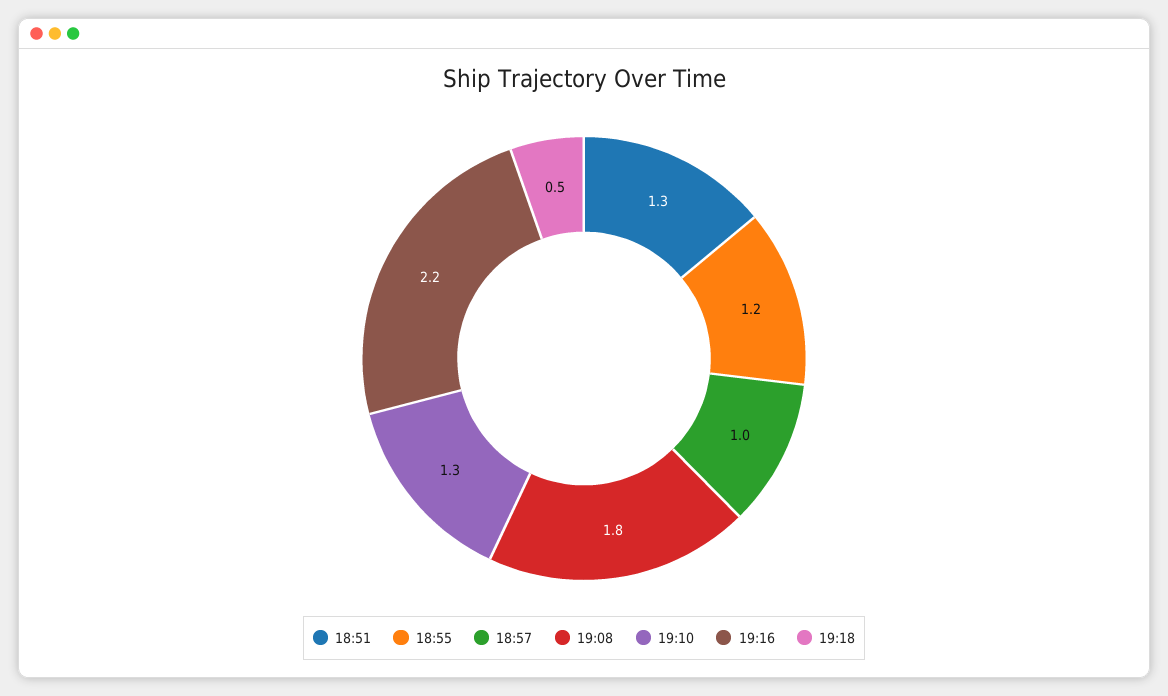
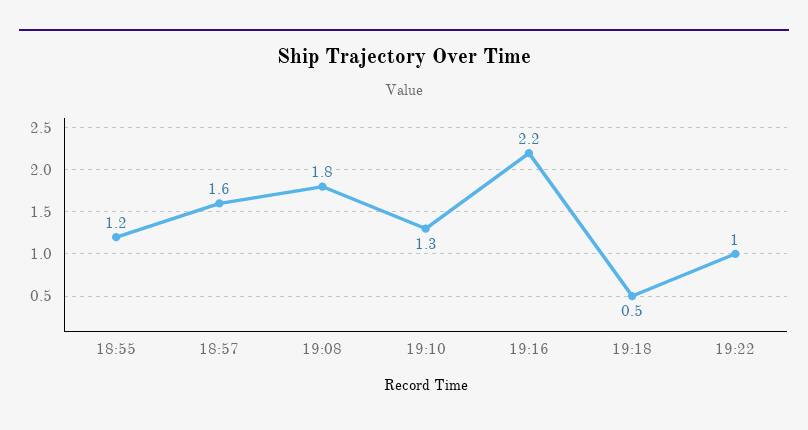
18:51: 1.3 -> none
18:57: 1 -> 1.6
19:22: none -> 1

